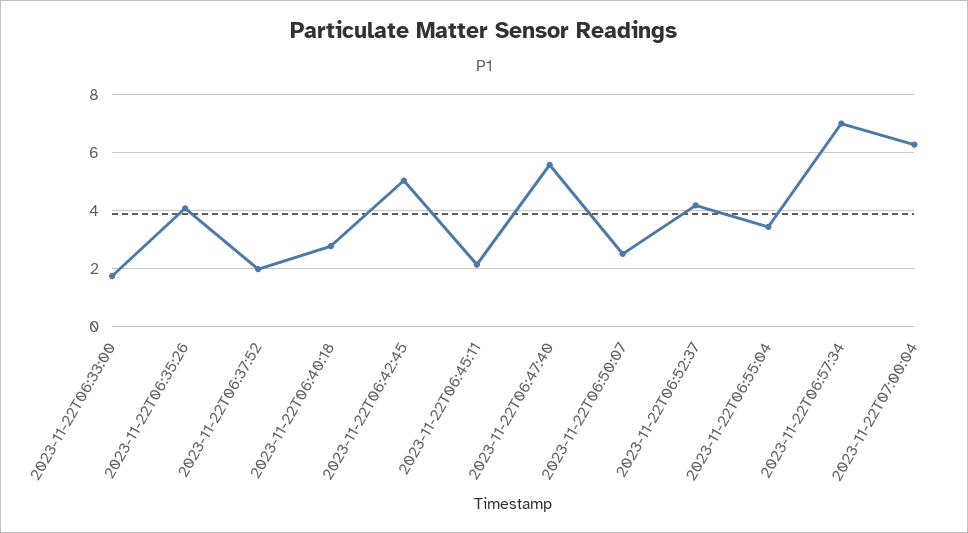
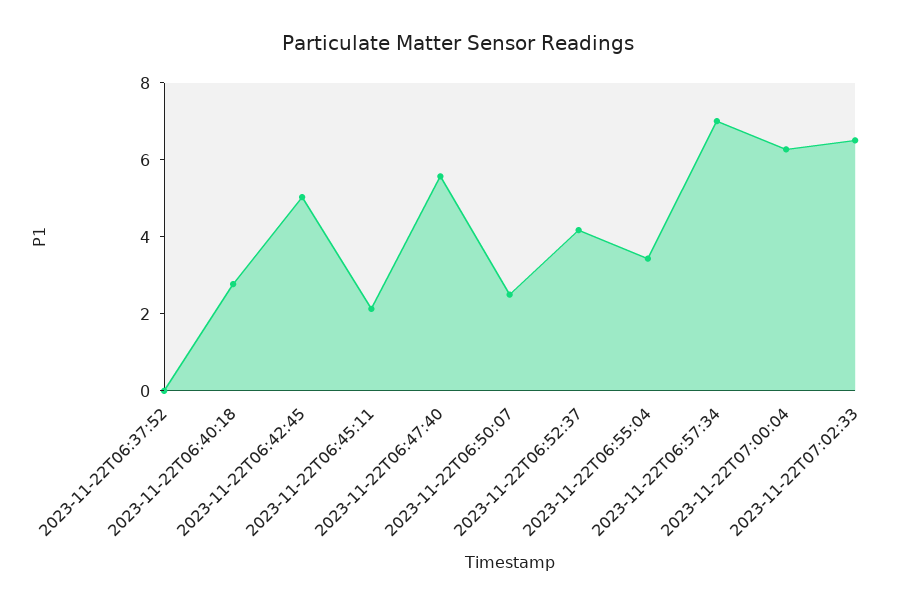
2023-11-22T06:33:00: 1.75 -> none
2023-11-22T06:35:26: 4 -> none
2023-11-22T06:37:52: 2 -> 0
2023-11-22T07:02:33: none -> 6.5

